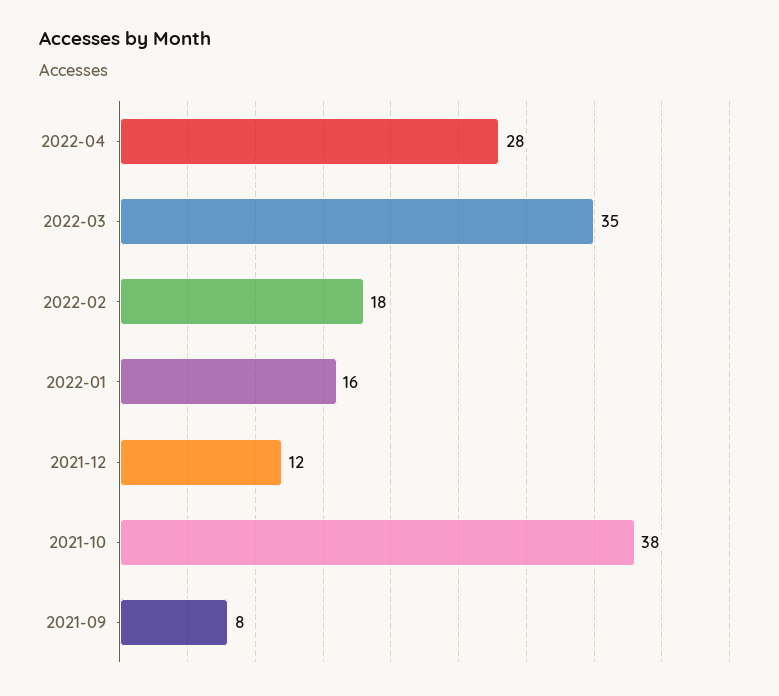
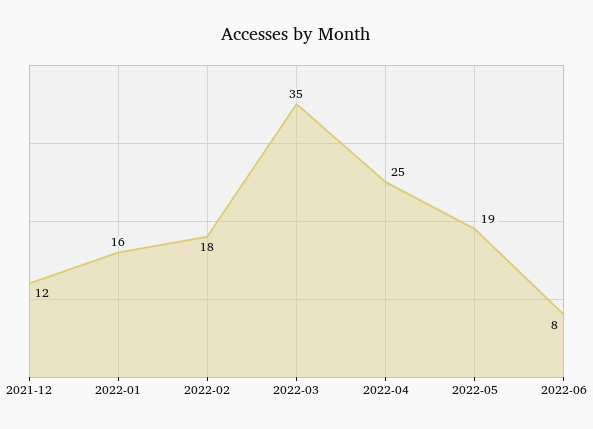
2022-04: 28 -> 25
2021-10: 38 -> none
2021-09: 8 -> none
2022-05: none -> 19
2022-06: none -> 8

